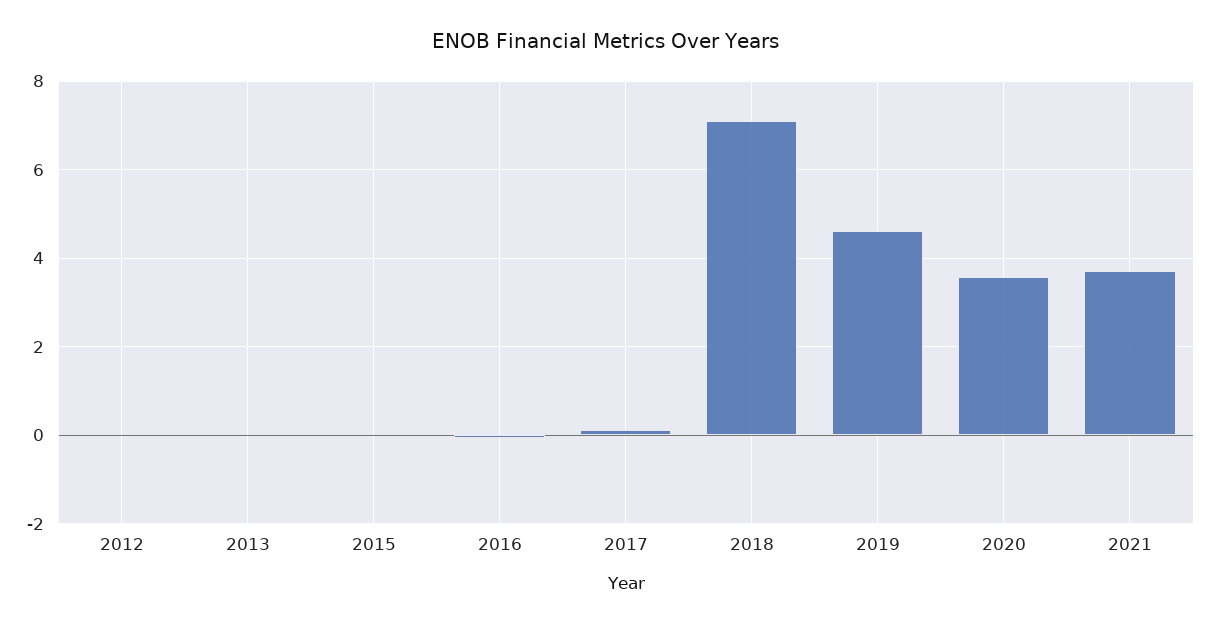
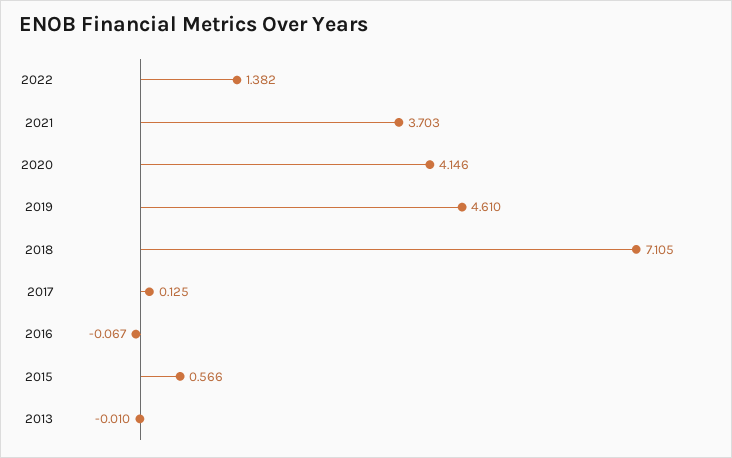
2012: 0 -> none
2015: 0 -> 0.566
2020: 3.6 -> 4.146
2022: none -> 1.382

